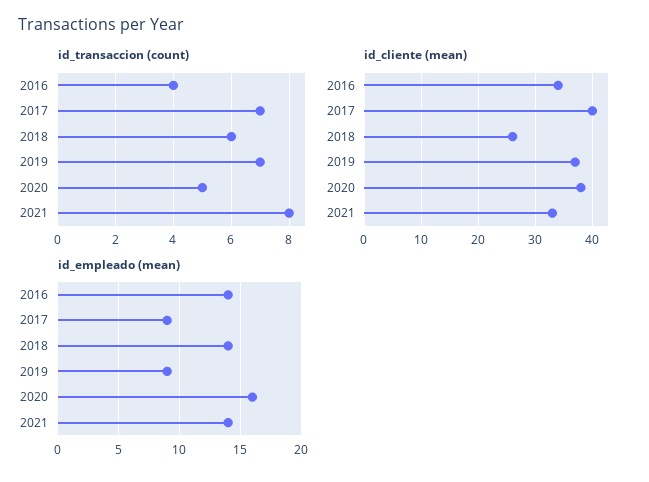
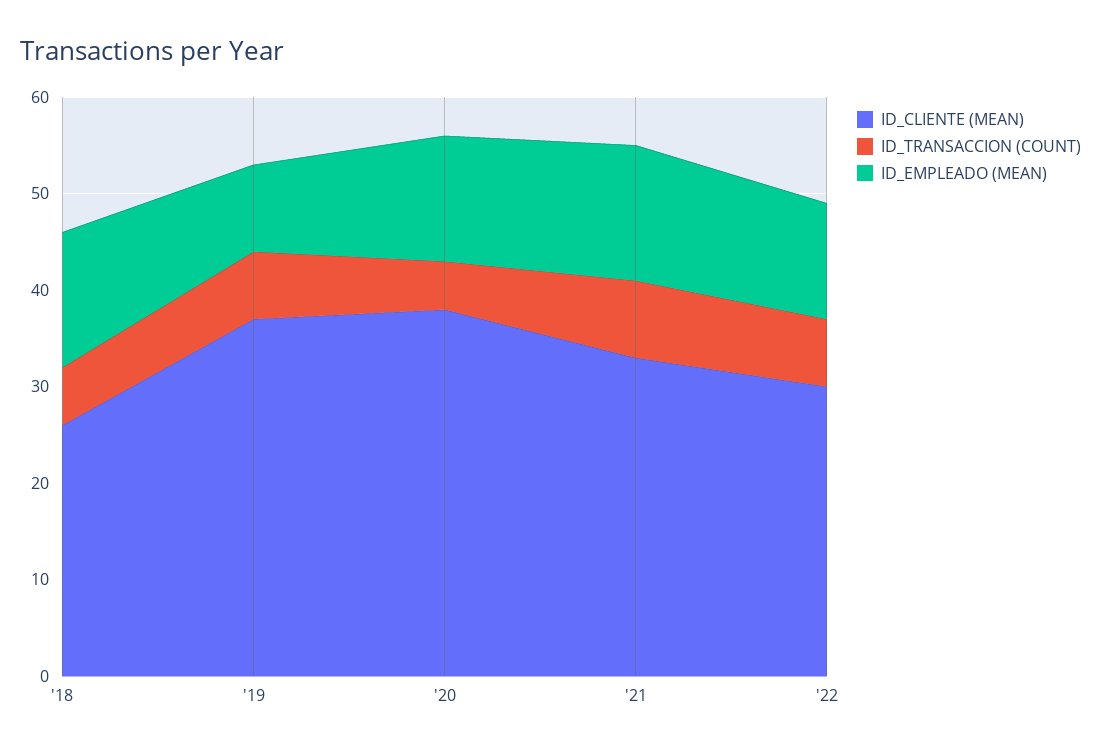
id_transaccion (count), 2016: 4 -> none
id_transaccion (count), 2017: 7 -> none
id_cliente (mean), 2016: 35 -> none
id_cliente (mean), 2017: 40 -> none
id_empleado (mean), 2016: 14 -> none
id_empleado (mean), 2017: 9 -> none
id_empleado (mean), 2020: 16 -> 13
id_cliente (mean), '22: none -> 30
id_transaccion (count), '22: none -> 7
id_empleado (mean), '22: none -> 12

